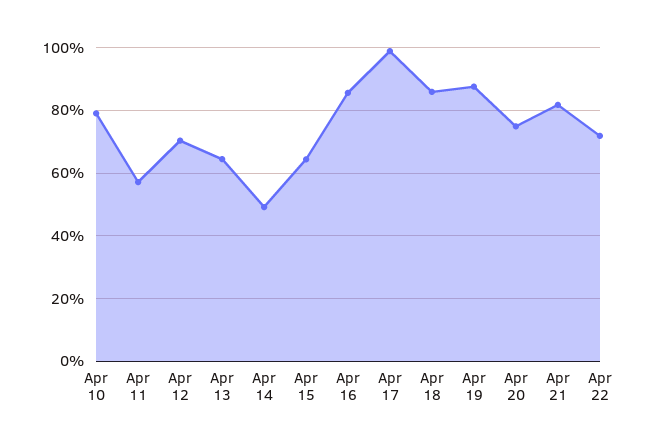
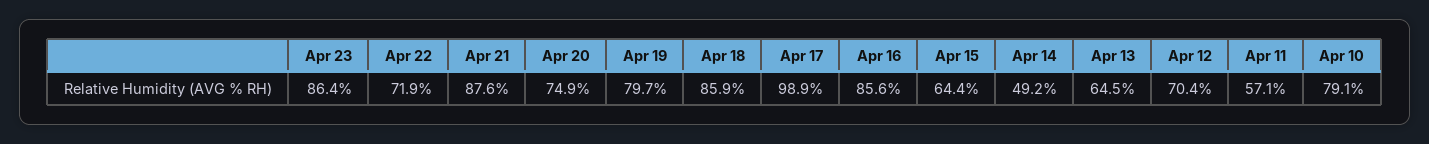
Apr 19: 88 -> 79.7
Apr 21: 82 -> 87.6
Apr 23: none -> 86.4

